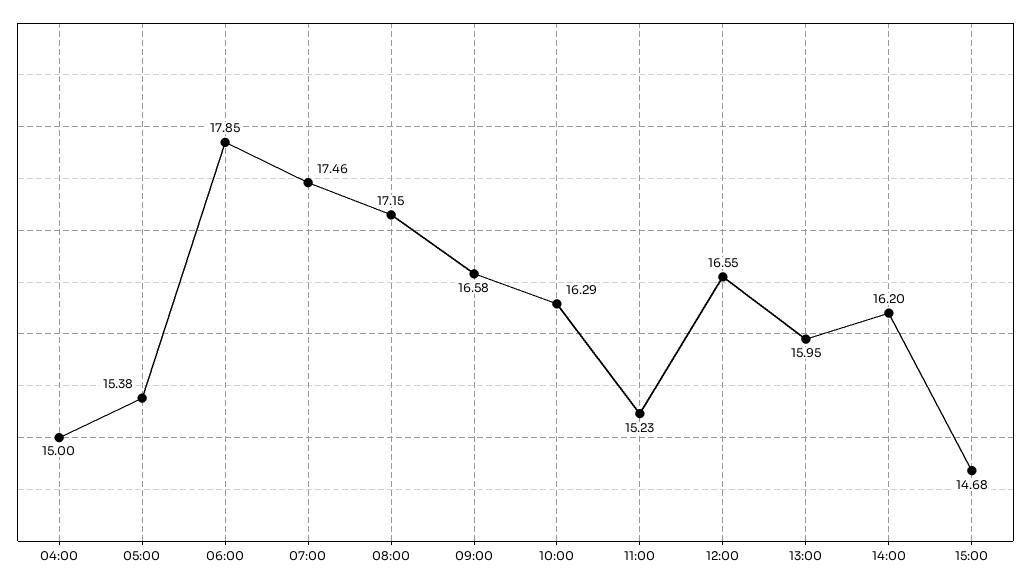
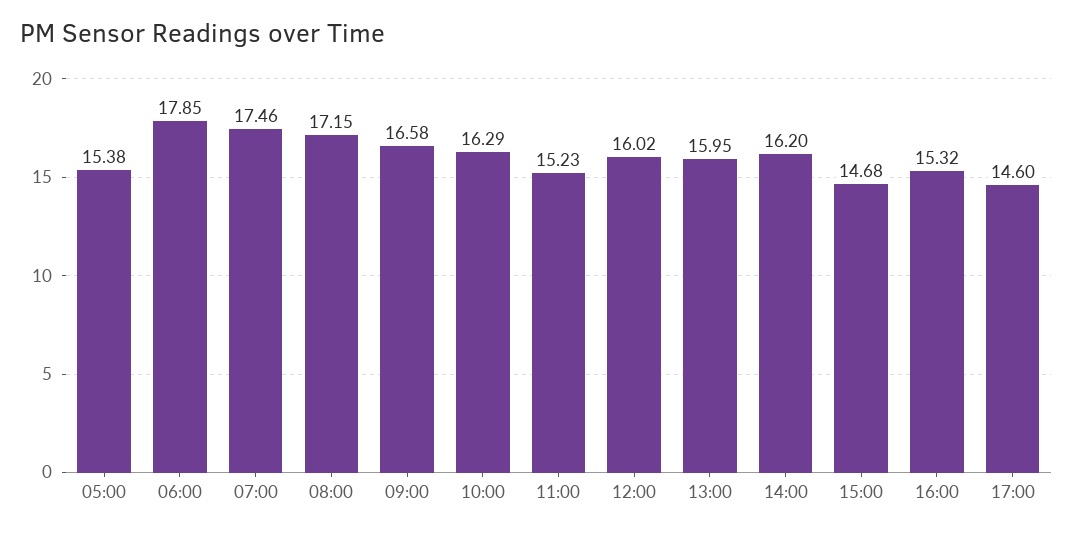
04:00: 15 -> none
12:00: 16.55 -> 16.02
16:00: none -> 15.32
17:00: none -> 14.6

